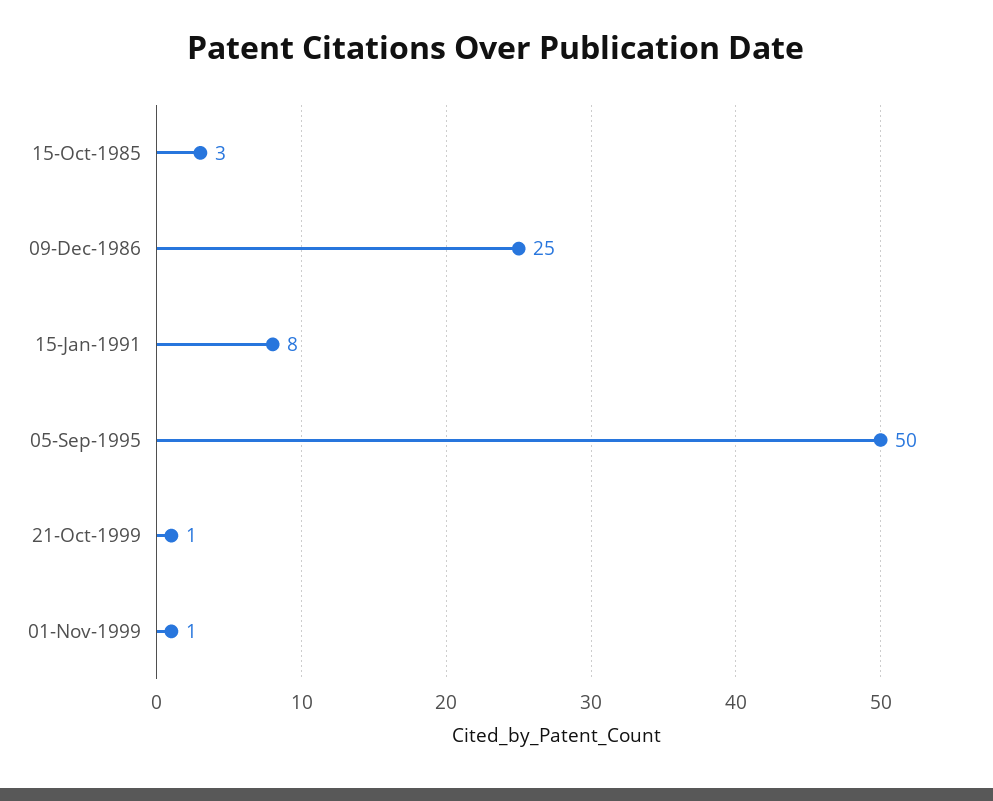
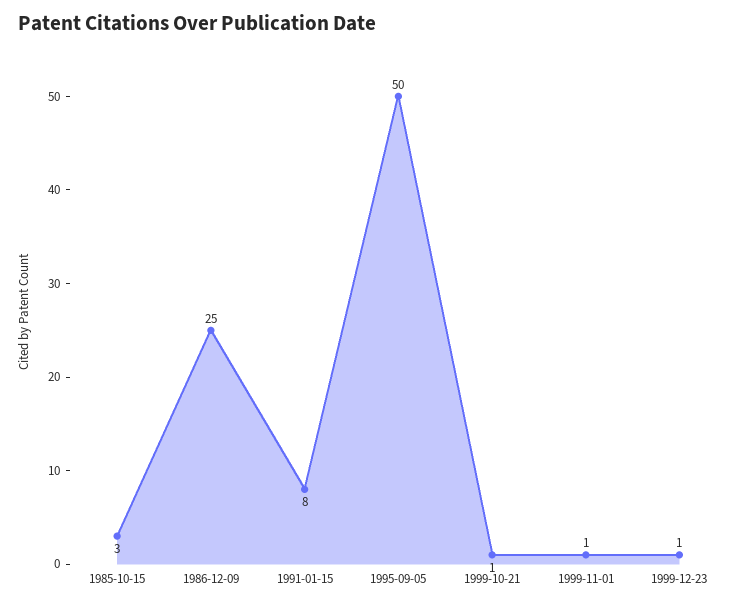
1999-12-23: none -> 1

